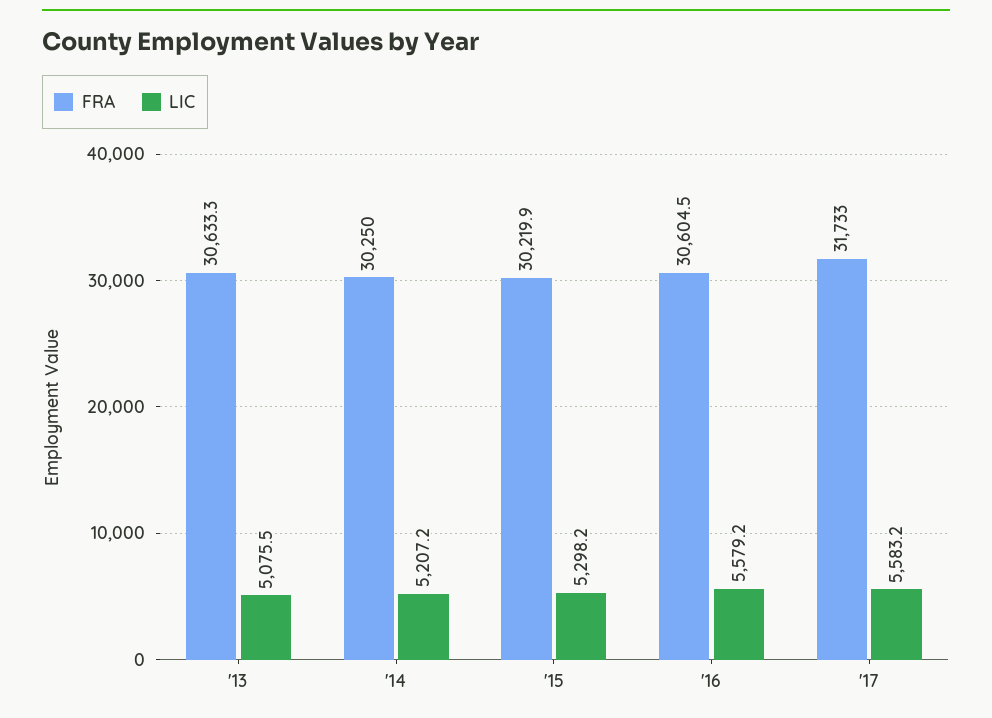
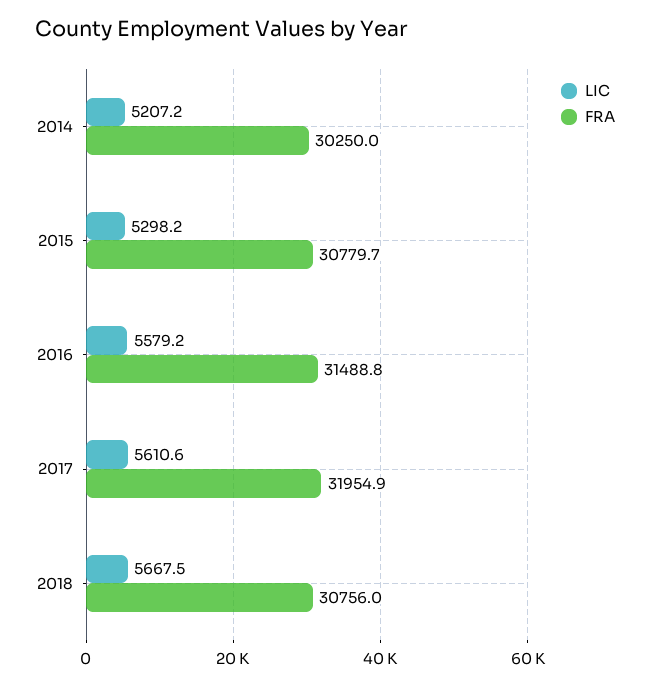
FRA, '13: 30633.3 -> none
LIC, '13: 5075.5 -> none
FRA, '15: 30219.9 -> 30779.7
FRA, '16: 30604.5 -> 31488.8
FRA, '17: 31733 -> 31954.9
LIC, '17: 5583.2 -> 5610.6
LIC, 2018: none -> 5667.5
FRA, 2018: none -> 30756

